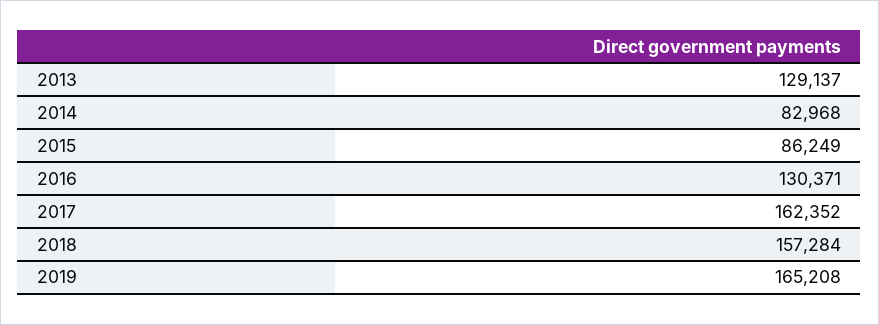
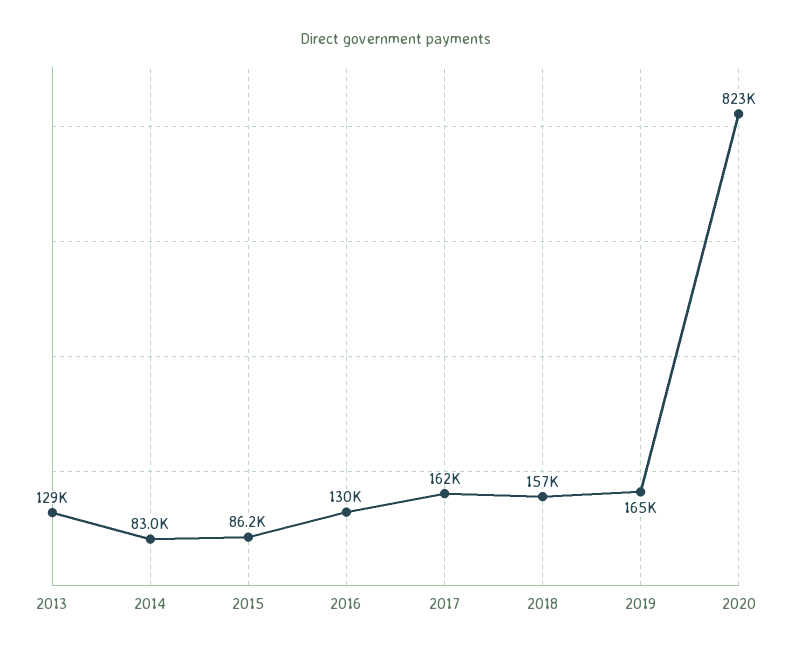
2020: none -> 823000

